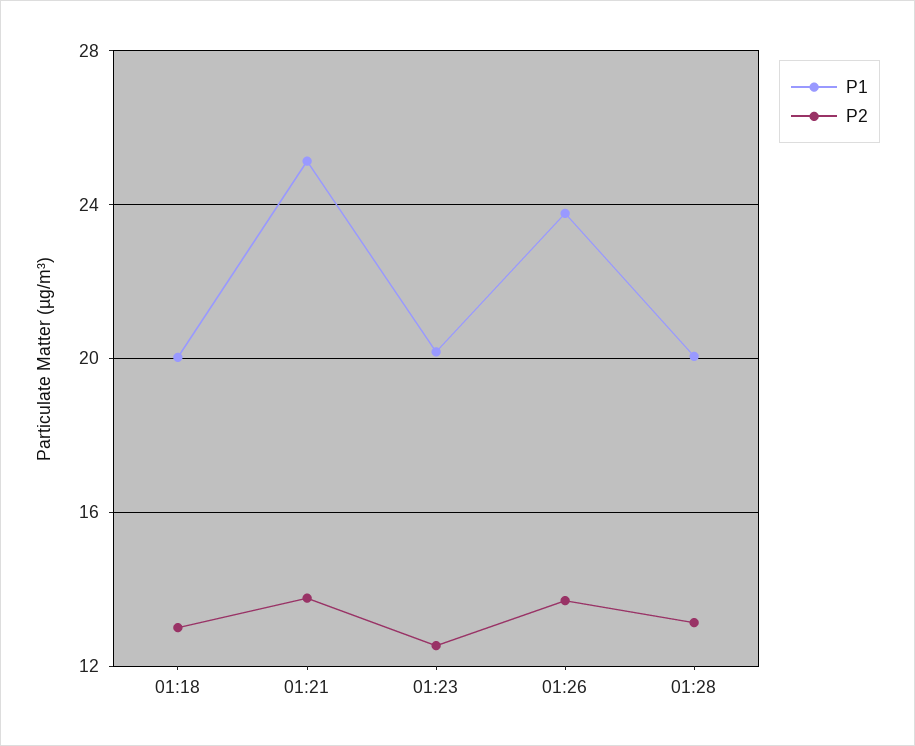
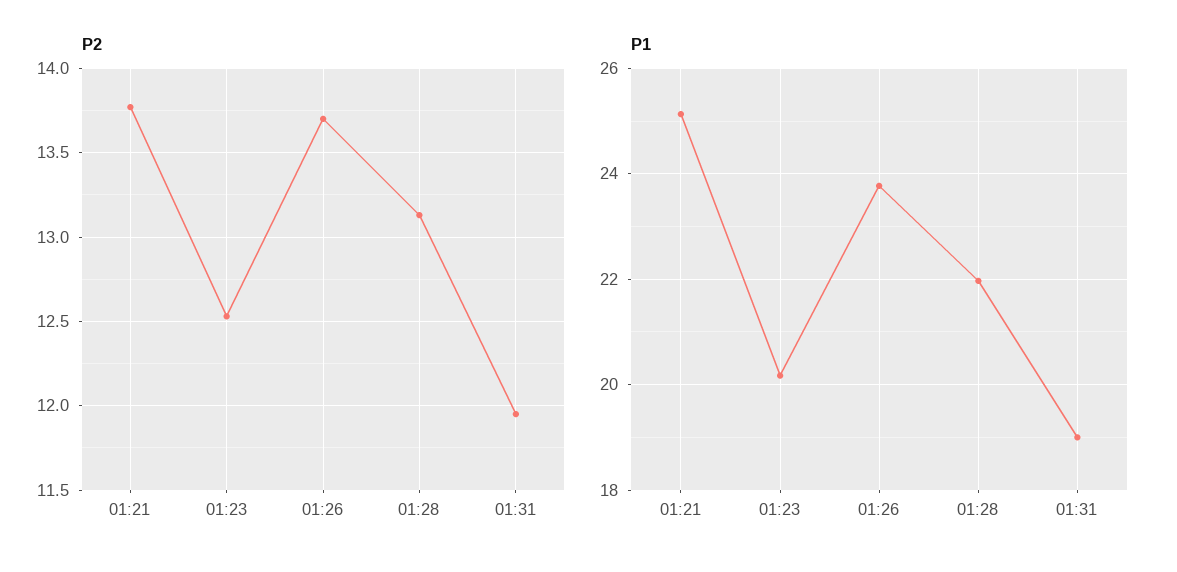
P1, 01:18: 20 -> none
P2, 01:18: 13 -> none
P1, 01:28: 20 -> 22
P2, 01:31: none -> 11.95
P1, 01:31: none -> 19

